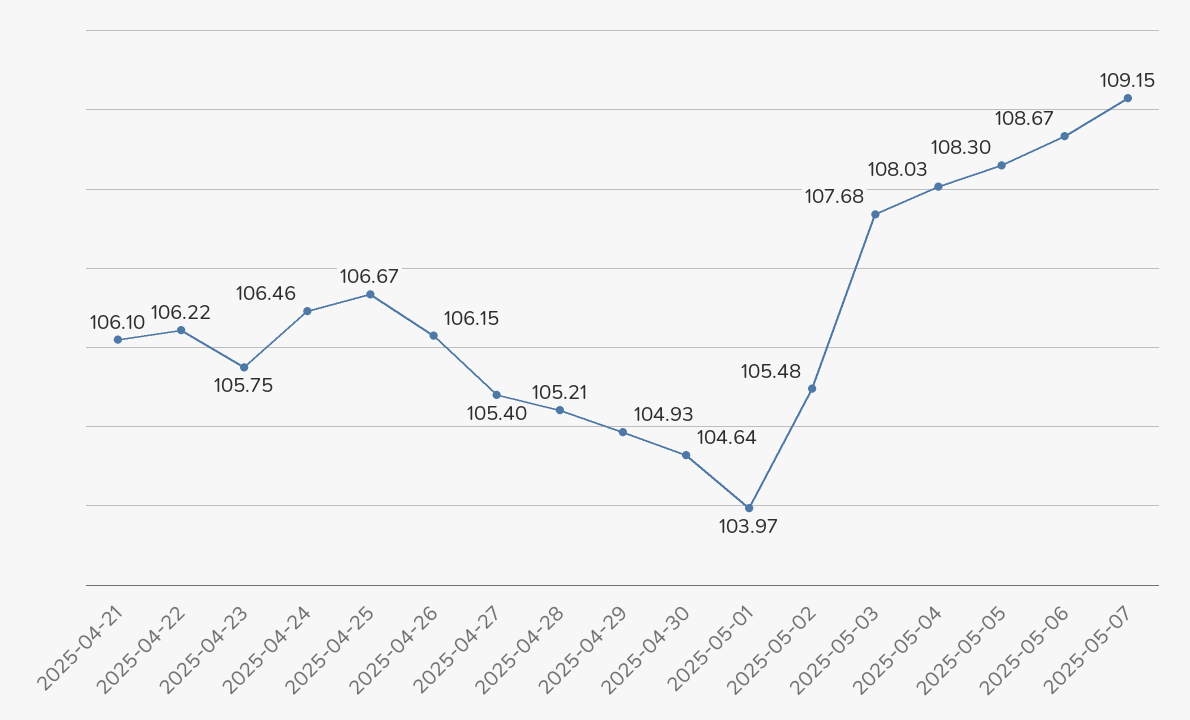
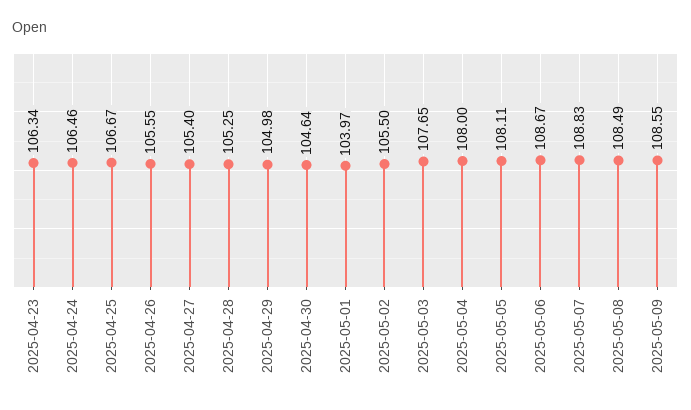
2025-04-21: 106.1 -> none
2025-04-22: 106.22 -> none
2025-04-23: 105.75 -> 106.34
2025-04-26: 106.15 -> 105.55
2025-04-28: 105.21 -> 105.25
2025-04-29: 104.93 -> 104.98
2025-05-02: 105.48 -> 105.5
2025-05-03: 107.68 -> 107.65
2025-05-04: 108.03 -> 108
2025-05-05: 108.3 -> 108.11
2025-05-07: 109.15 -> 108.83
2025-05-08: none -> 108.49
2025-05-09: none -> 108.55

